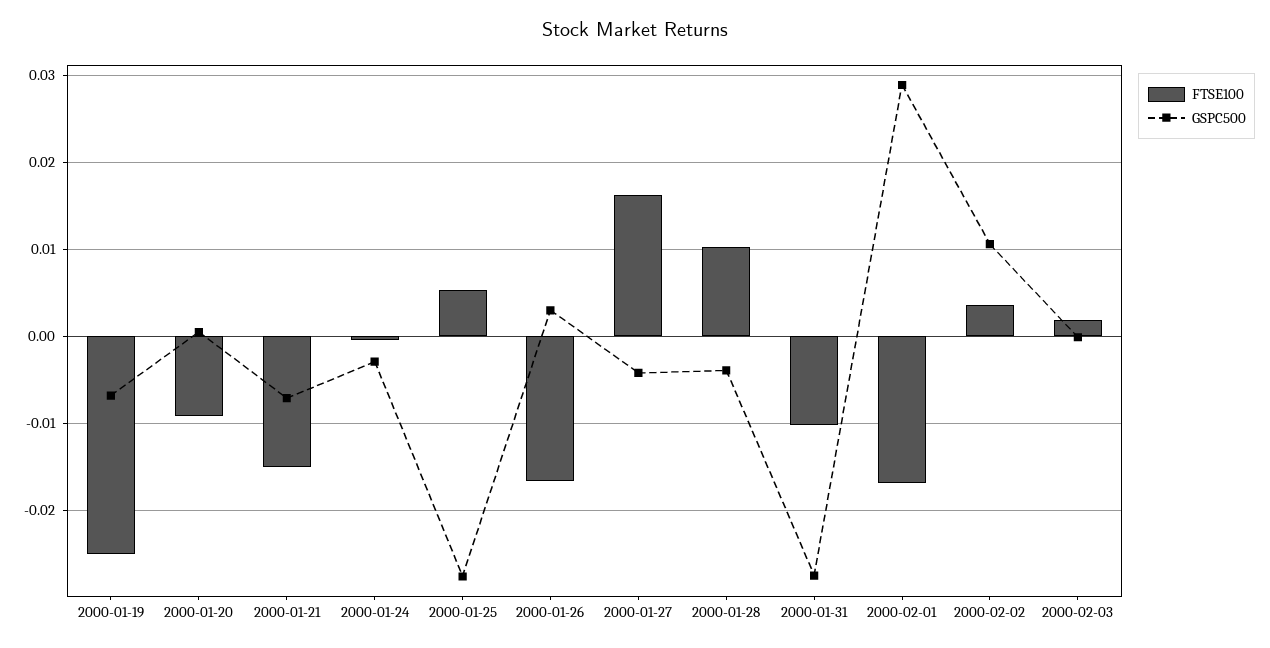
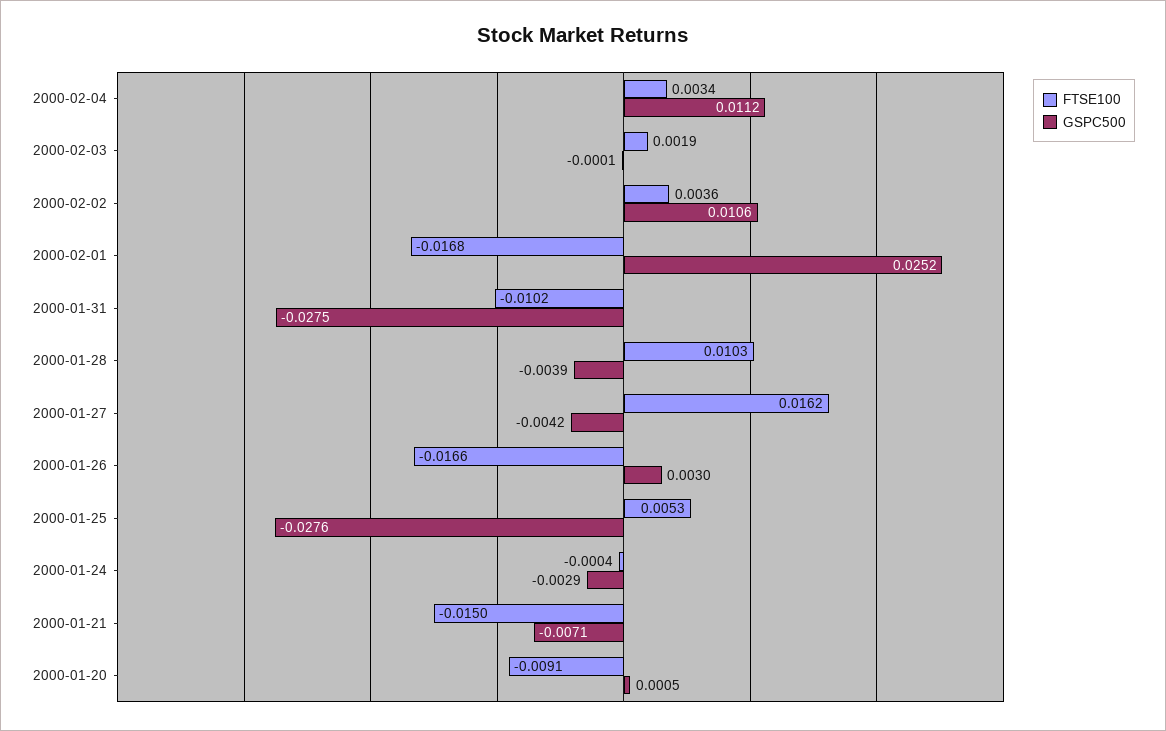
FTSE100, 2000-01-19: -0.025 -> none
GSPC500, 2000-01-19: -0.007 -> none
GSPC500, 2000-02-01: 0.029 -> 0.0252
FTSE100, 2000-02-04: none -> 0.0034
GSPC500, 2000-02-04: none -> 0.0112

